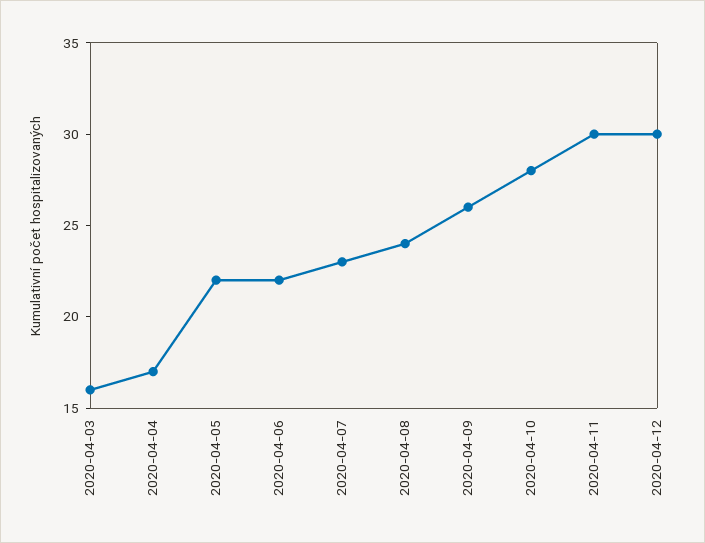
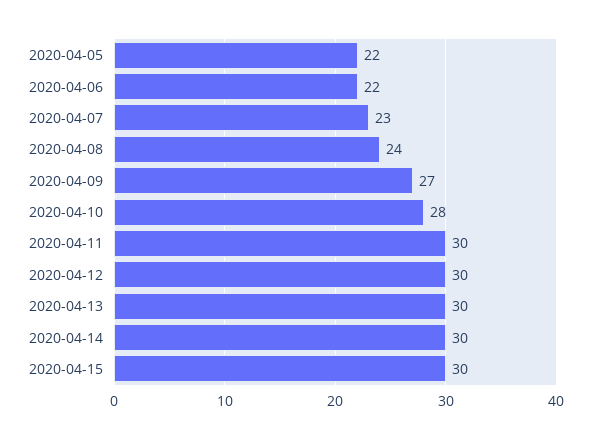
2020-04-03: 16 -> none
2020-04-04: 17 -> none
2020-04-09: 26 -> 27
2020-04-13: none -> 30
2020-04-14: none -> 30
2020-04-15: none -> 30

